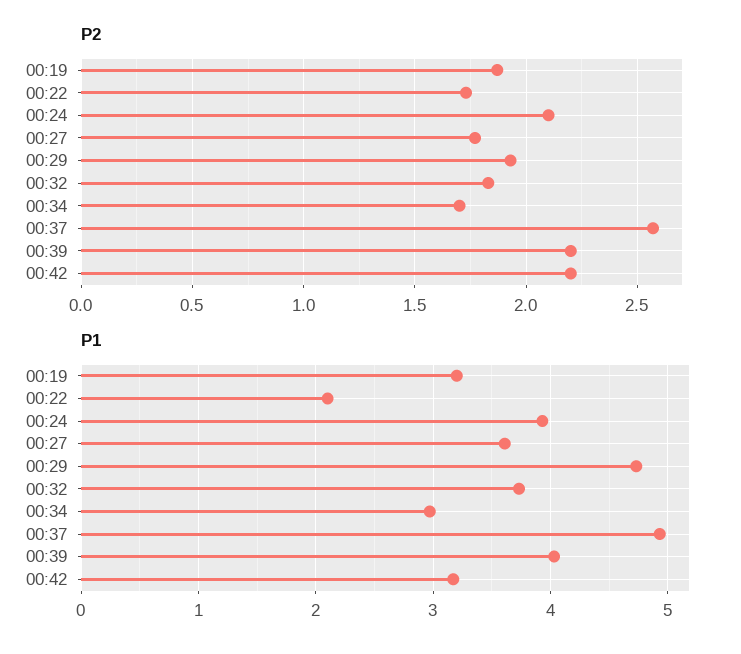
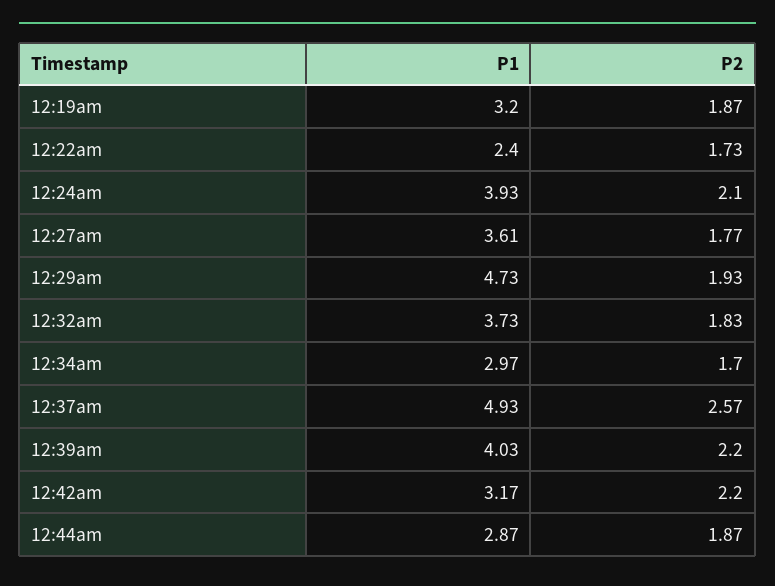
P1, 00:22: 2.1 -> 2.4
P1, 12:44am: none -> 2.87
P2, 12:44am: none -> 1.87

